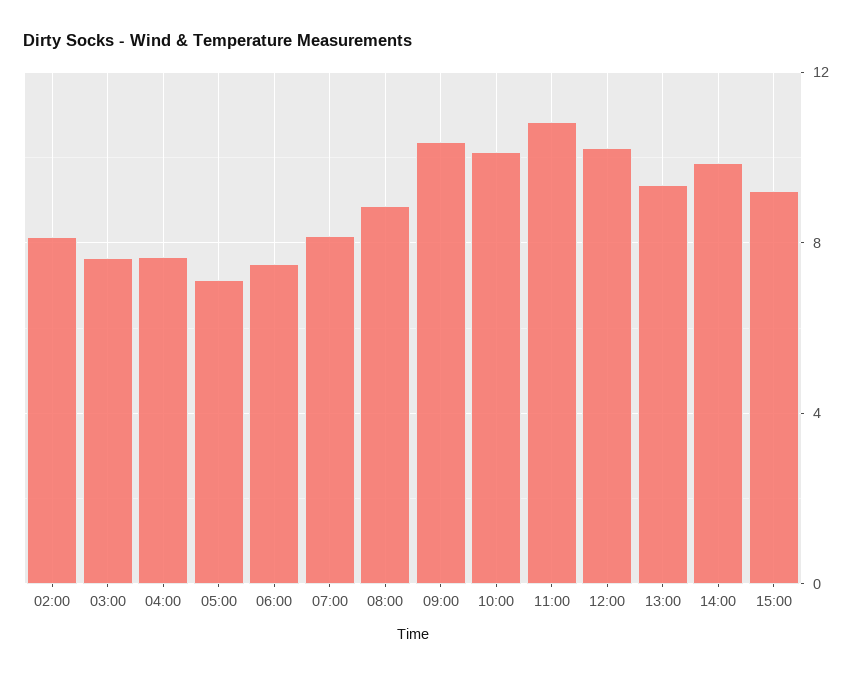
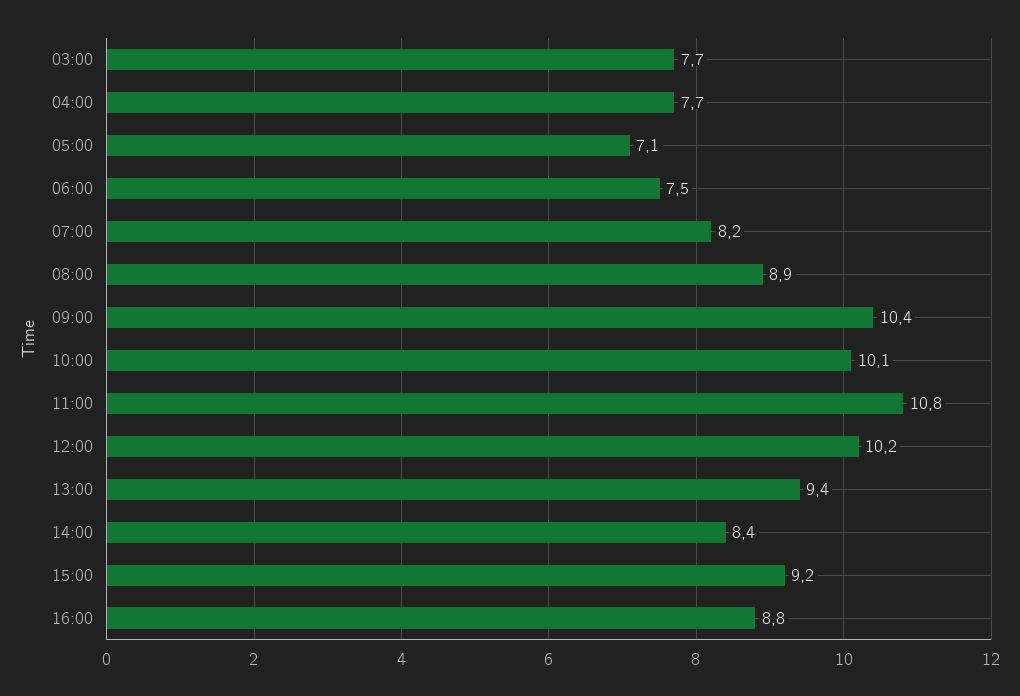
02:00: 8 -> none
14:00: 10 -> 8.4
16:00: none -> 8.8

